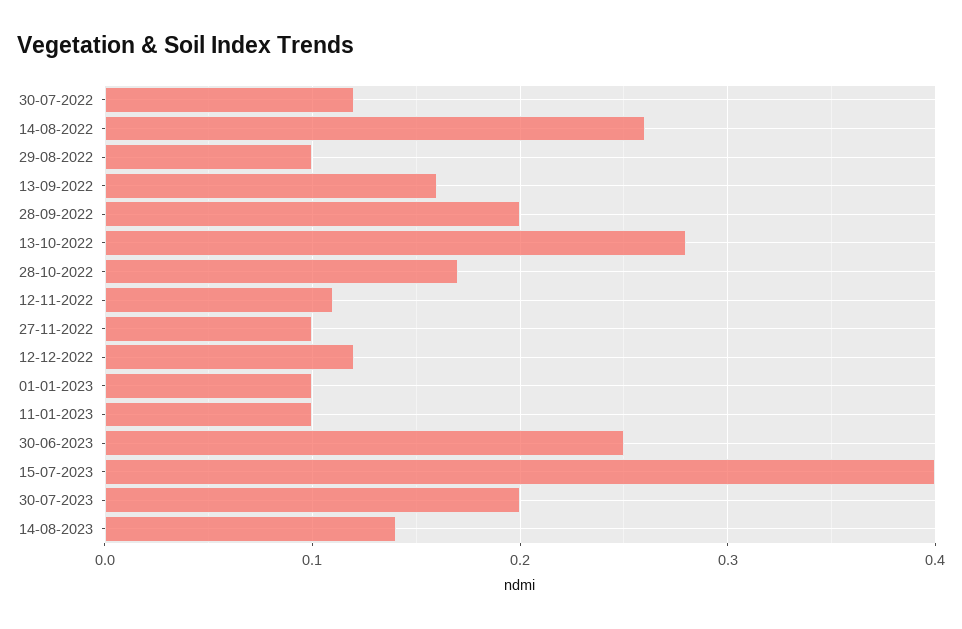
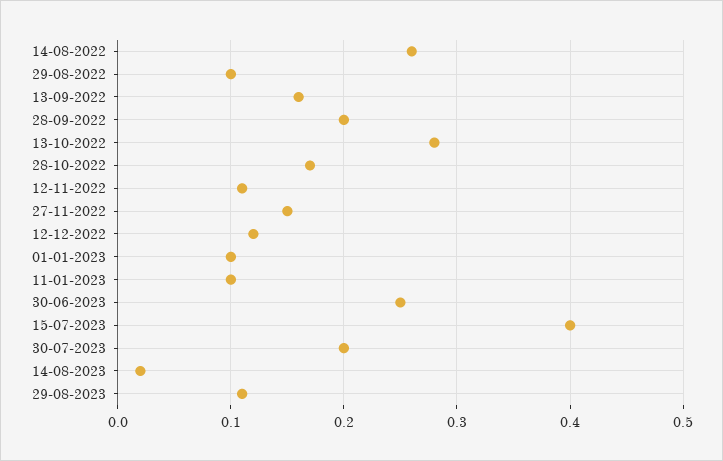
30-07-2022: 0.12 -> none
27-11-2022: 0.1 -> 0.15
14-08-2023: 0.14 -> 0.02
29-08-2023: none -> 0.11

